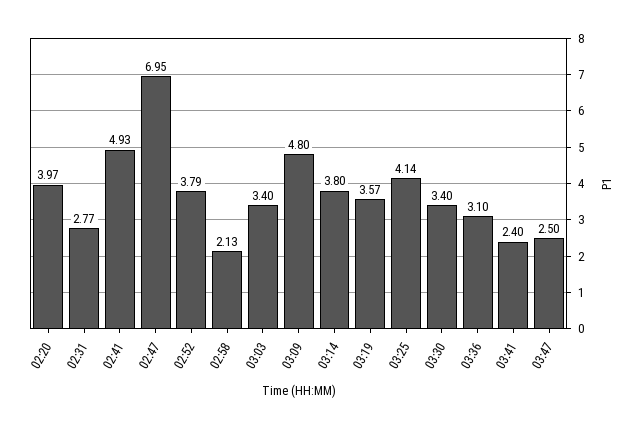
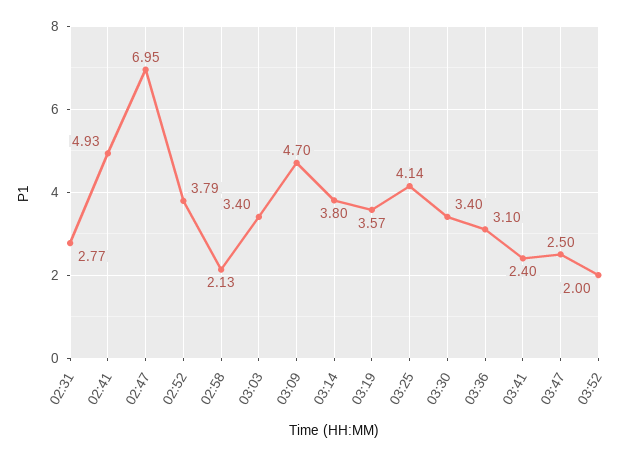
02:20: 3.97 -> none
03:09: 4.8 -> 4.7
03:52: none -> 2

